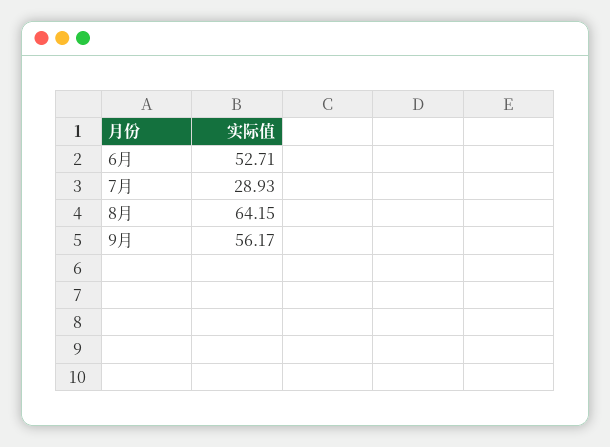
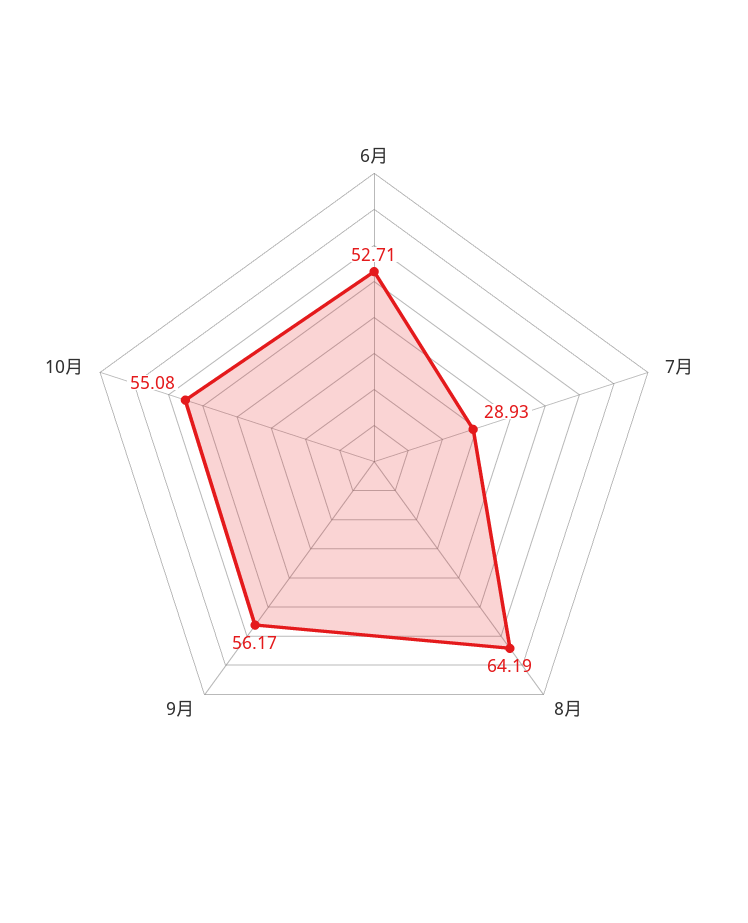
8月: 64.15 -> 64.19
10月: none -> 55.08

